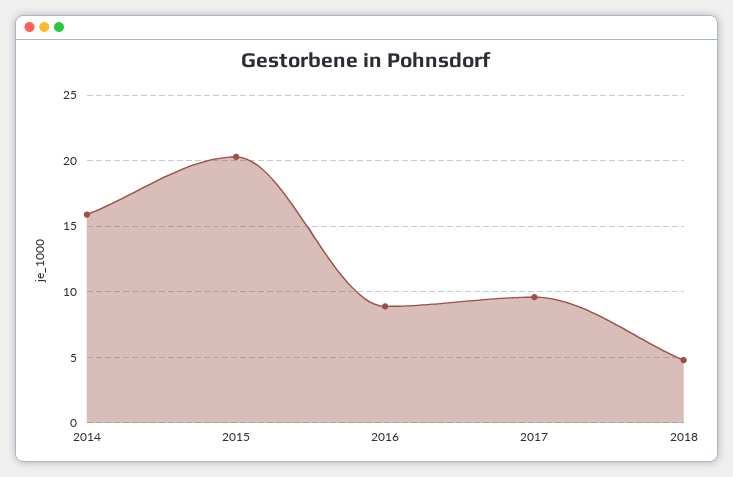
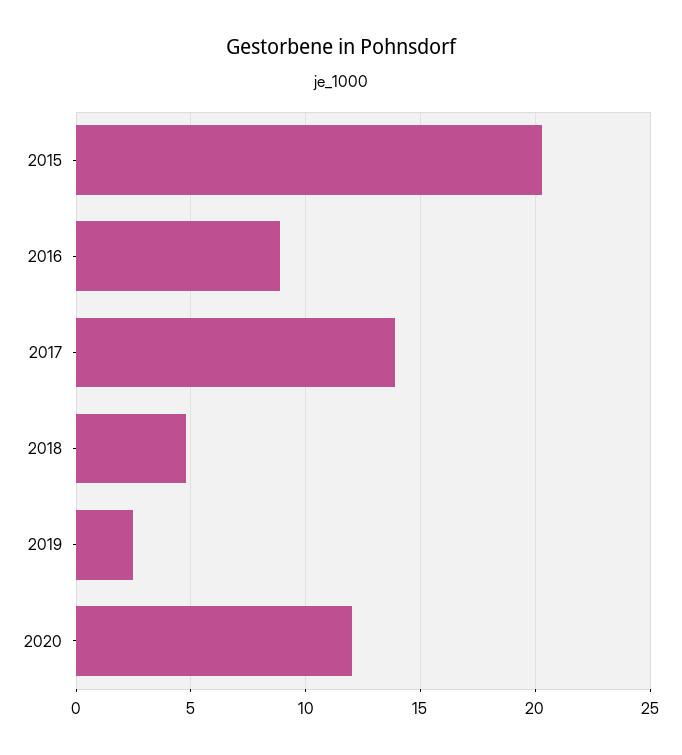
2014: 16 -> none
2017: 9.5 -> 14
2019: none -> 2.5
2020: none -> 12

